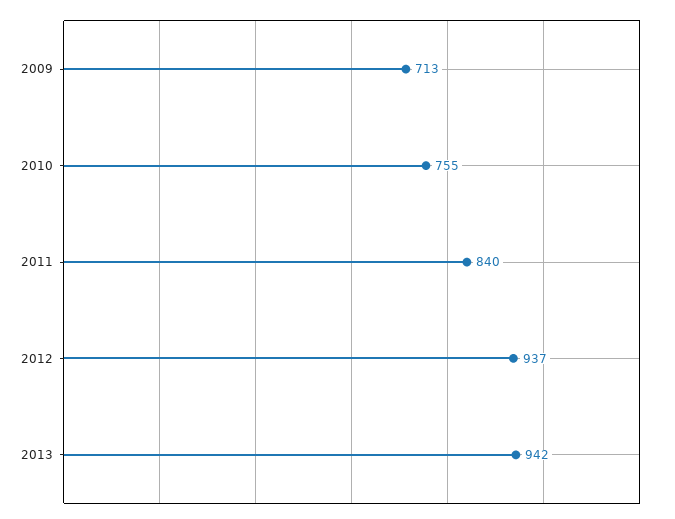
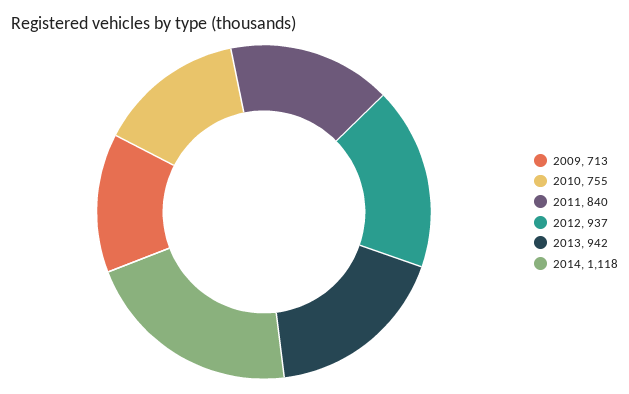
2014: none -> 1118

